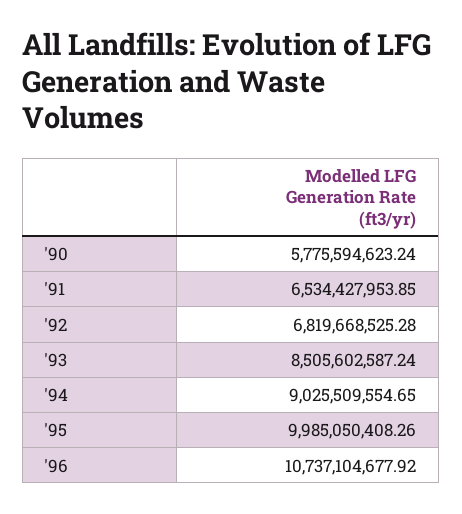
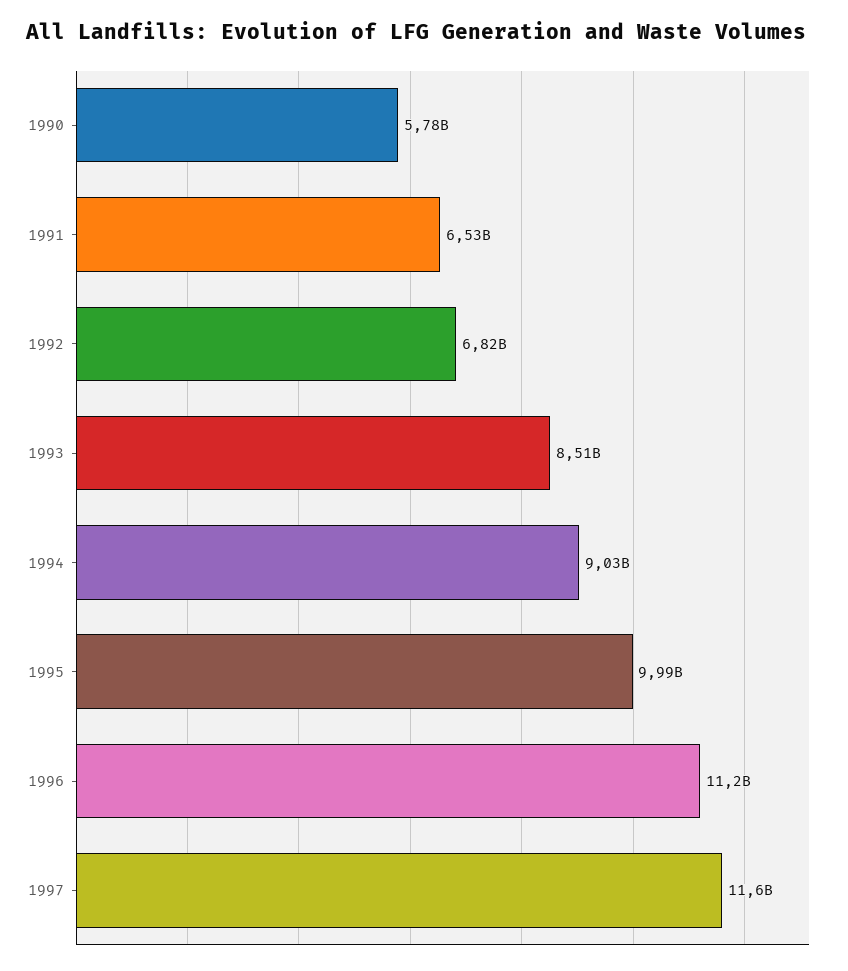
'96: 10737104677.92 -> 11200000000
1997: none -> 11600000000

